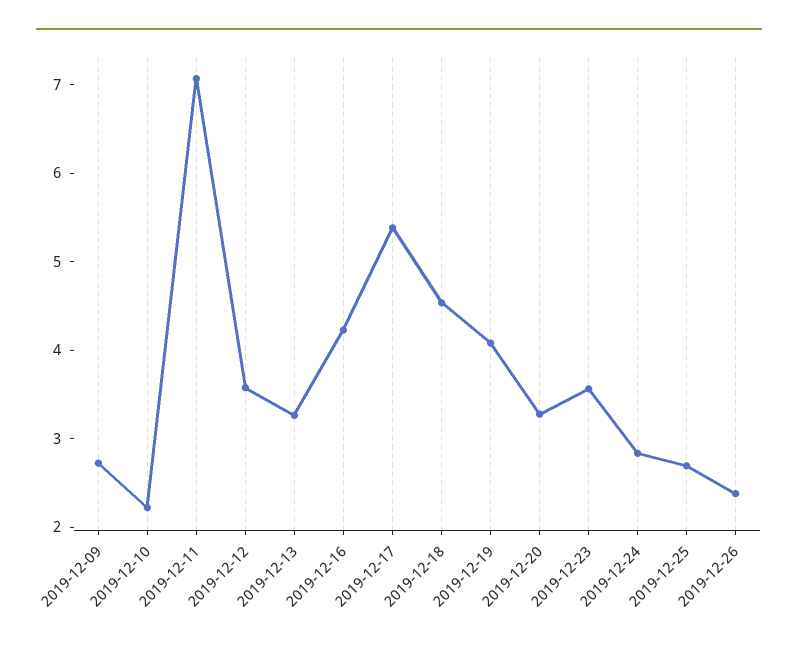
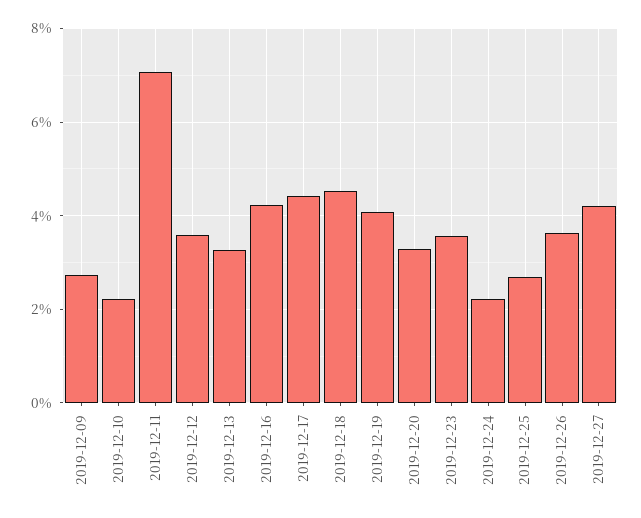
2019-12-17: 5.4 -> 4.4
2019-12-24: 2.8 -> 2.2
2019-12-26: 2.4 -> 3.6
2019-12-27: none -> 4.2

